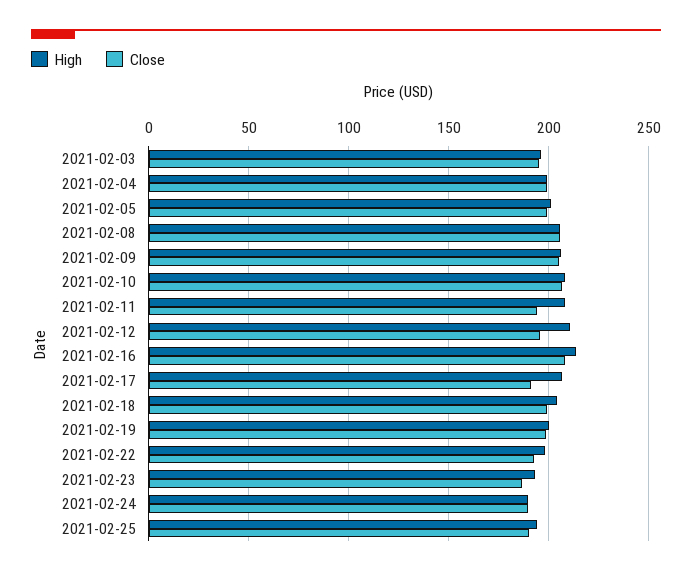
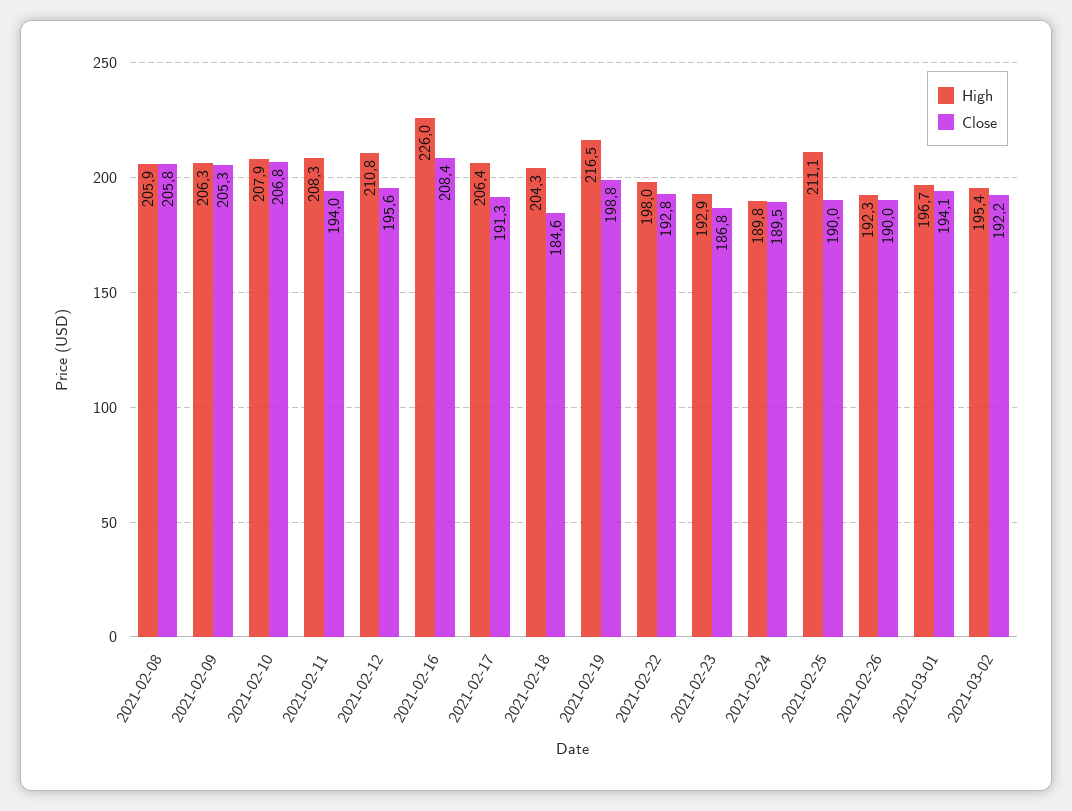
High, 2021-02-03: 195 -> none
Close, 2021-02-03: 195 -> none
High, 2021-02-04: 200 -> none
Close, 2021-02-04: 200 -> none
High, 2021-02-05: 200 -> none
Close, 2021-02-05: 200 -> none
High, 2021-02-16: 215 -> 226
Close, 2021-02-18: 200 -> 184.6
High, 2021-02-19: 200 -> 216.5
High, 2021-02-25: 195 -> 211.1
High, 2021-02-26: none -> 192.3
Close, 2021-02-26: none -> 190
High, 2021-03-01: none -> 196.7
Close, 2021-03-01: none -> 194.1
High, 2021-03-02: none -> 195.4
Close, 2021-03-02: none -> 192.2

